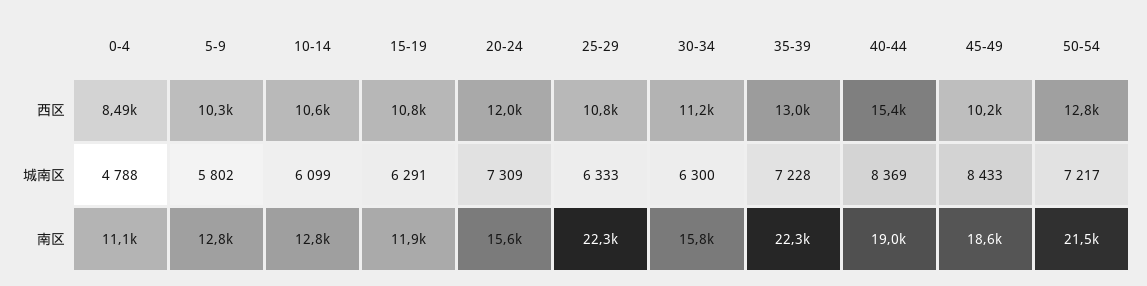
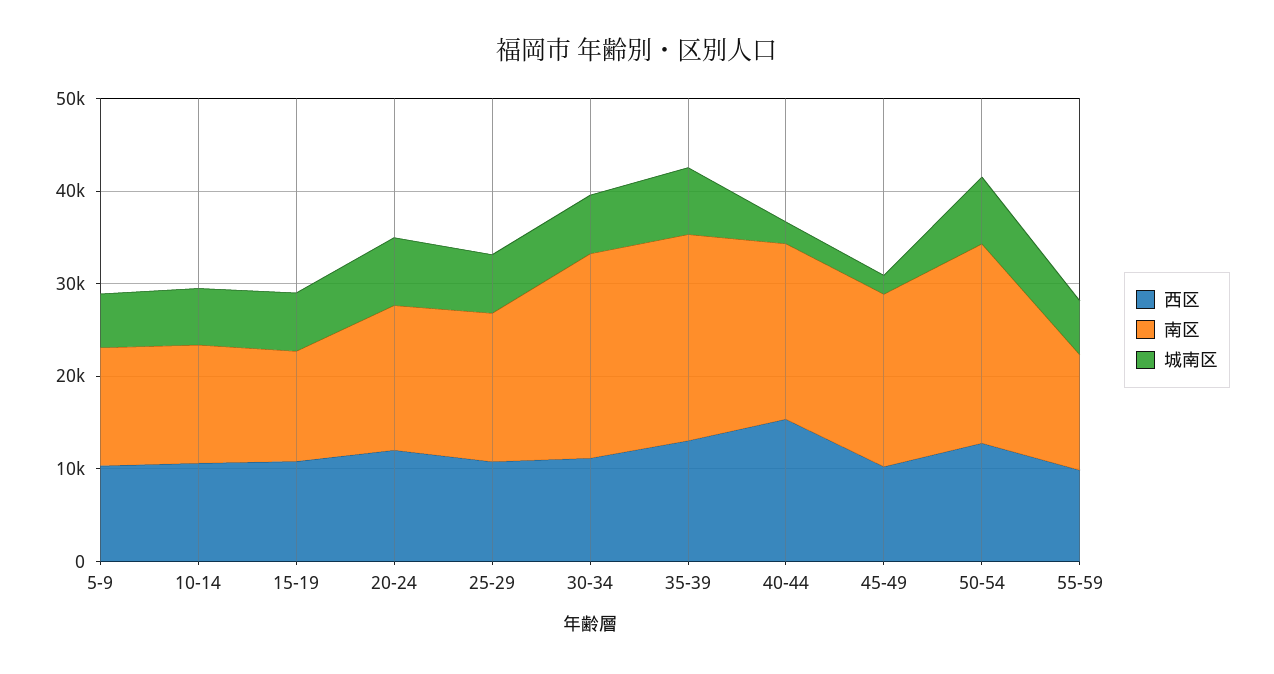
西区, 0-4: 8490 -> none
城南区, 0-4: 4788 -> none
城南区, 40-44: 8369 -> 2000
城南区, 45-49: 8433 -> 2000
南区, 0-4: 11100 -> none
南区, 25-29: 22300 -> 16000
南区, 30-34: 15800 -> 22000
西区, 55-59: none -> 10000
南区, 55-59: none -> 12000
城南区, 55-59: none -> 6000

